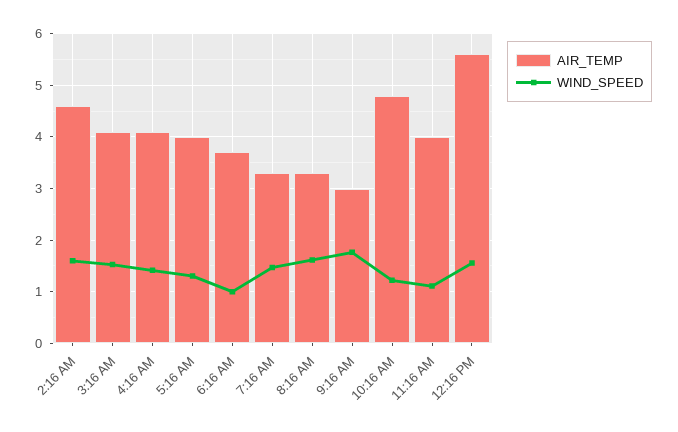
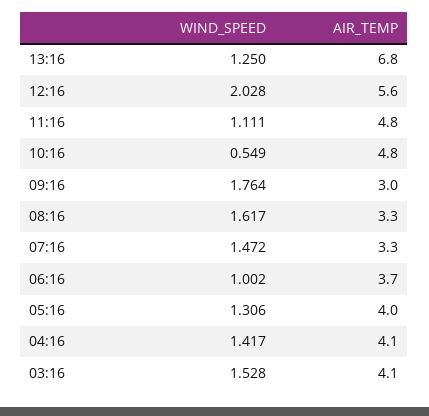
AIR_TEMP, 2:16 AM: 4.6 -> none
WIND_SPEED, 2:16 AM: 1.6 -> none
WIND_SPEED, 10:16 AM: 1.2 -> 0.549
AIR_TEMP, 11:16 AM: 4 -> 4.8
WIND_SPEED, 12:16 PM: 1.6 -> 2.028
WIND_SPEED, 13:16: none -> 1.25
AIR_TEMP, 13:16: none -> 6.8

